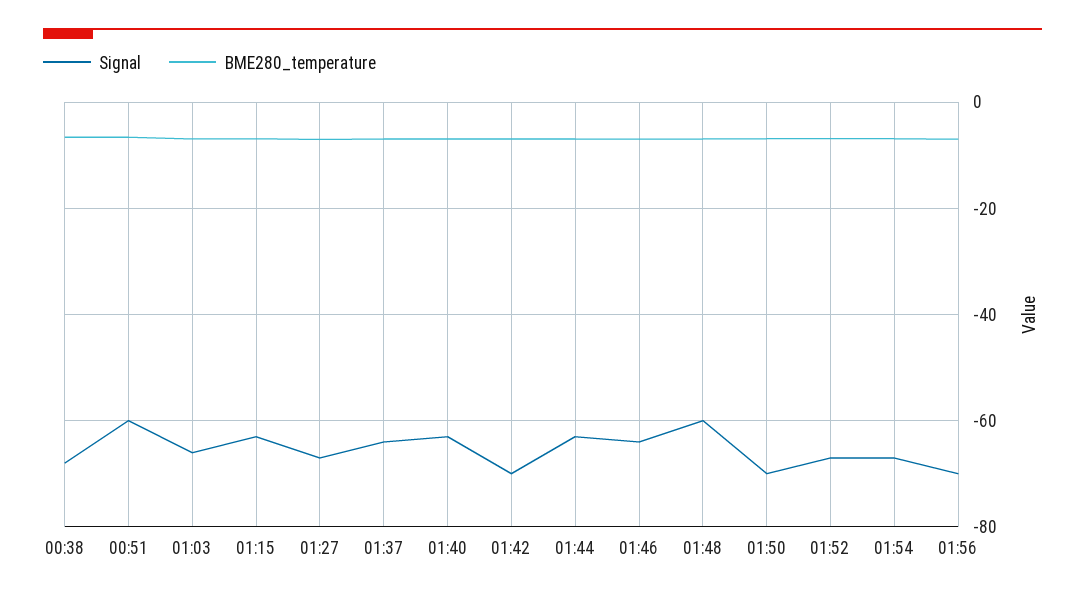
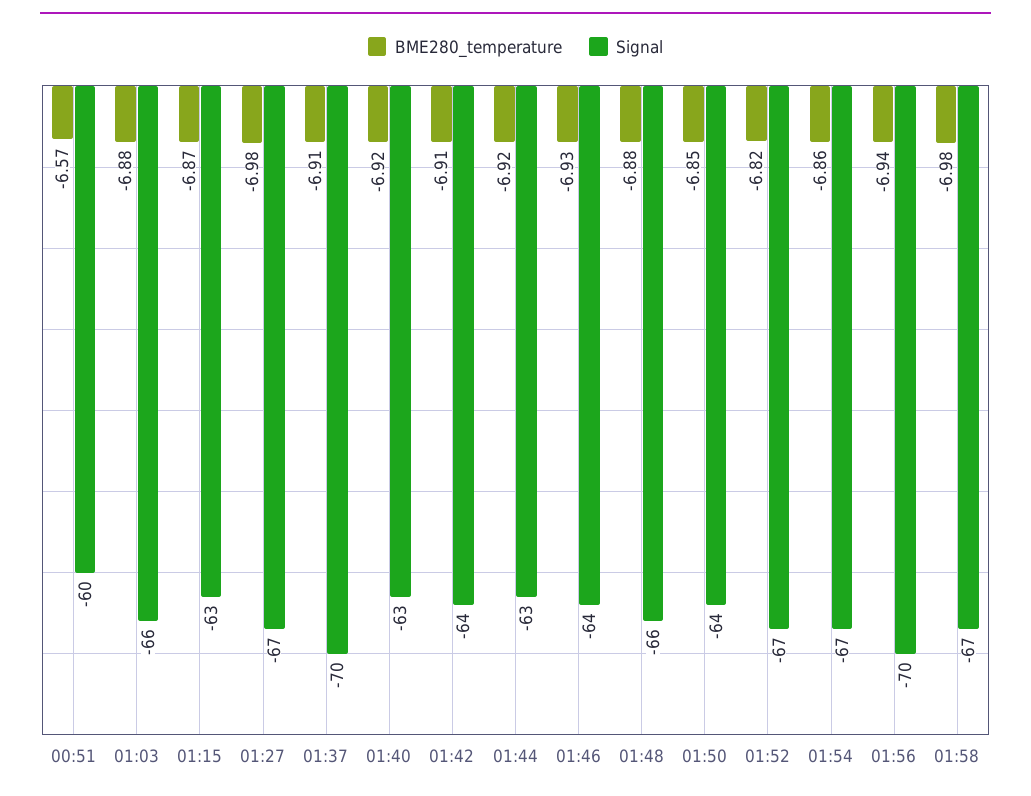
Signal, 00:38: -68 -> none
BME280_temperature, 00:38: -6 -> none
Signal, 01:37: -64 -> -70
Signal, 01:42: -70 -> -64
Signal, 01:48: -60 -> -66
Signal, 01:50: -70 -> -64
BME280_temperature, 01:58: none -> -6.98
Signal, 01:58: none -> -67

